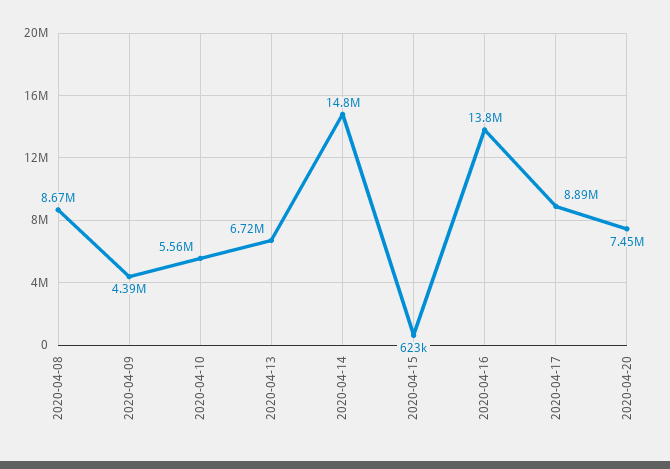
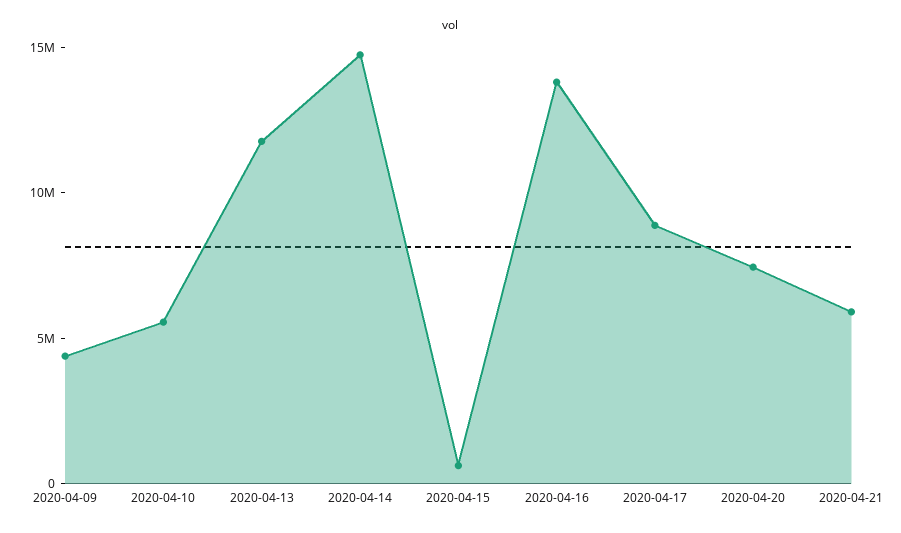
2020-04-08: 8670000 -> none
2020-04-13: 6720000 -> 12000000
2020-04-21: none -> 6000000

